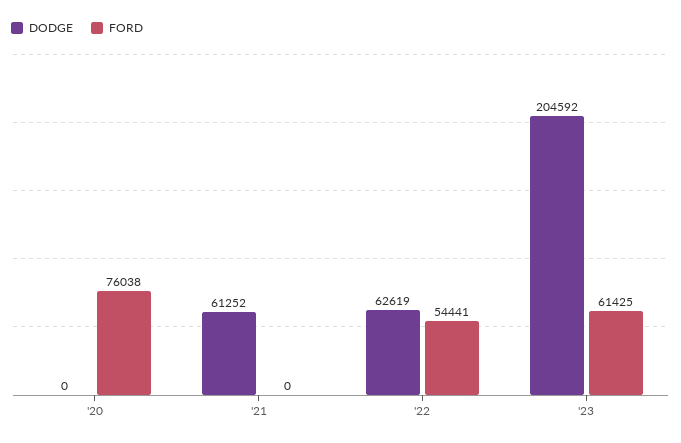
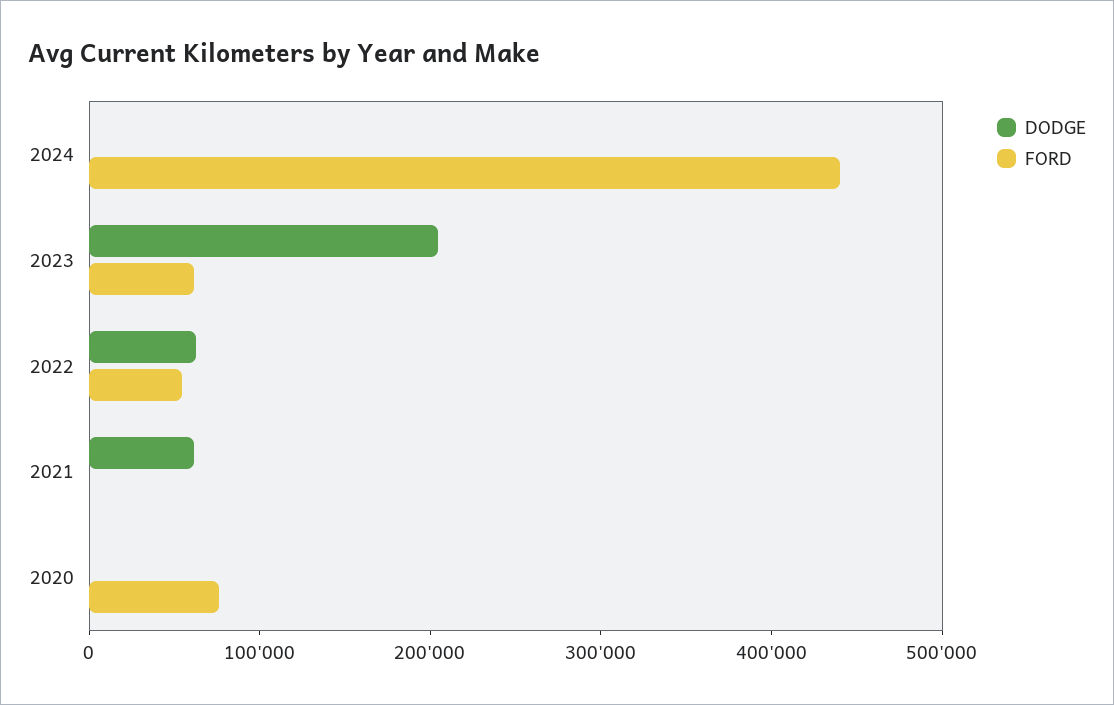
DODGE, 2024: none -> 0
FORD, 2024: none -> 440000

